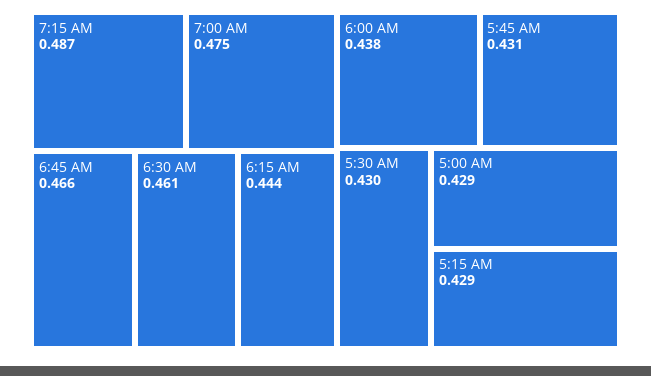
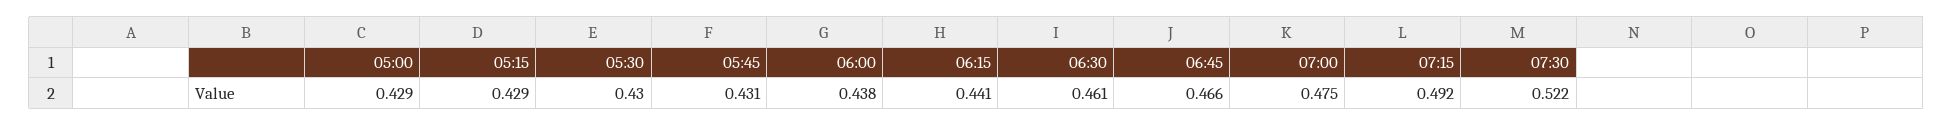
7:15 AM: 0.487 -> 0.492
6:15 AM: 0.444 -> 0.441
07:30: none -> 0.522

